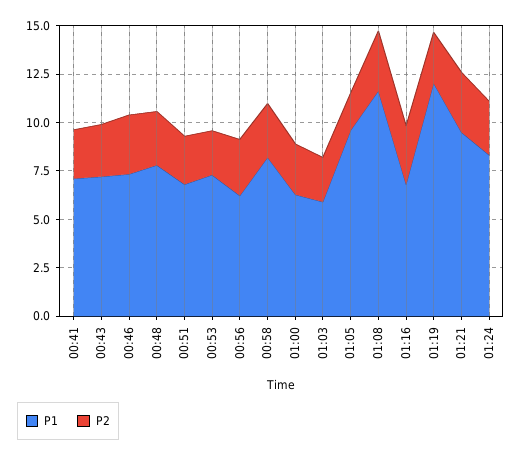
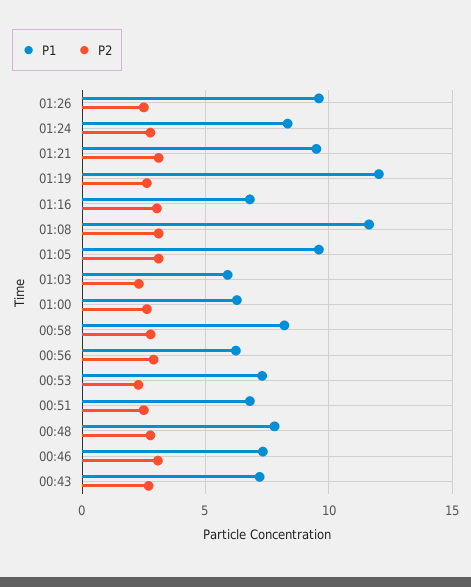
P1, 00:41: 7 -> none
P2, 00:41: 2.5 -> none
P2, 01:05: 2 -> 3
P1, 01:26: none -> 9.5
P2, 01:26: none -> 2.5

